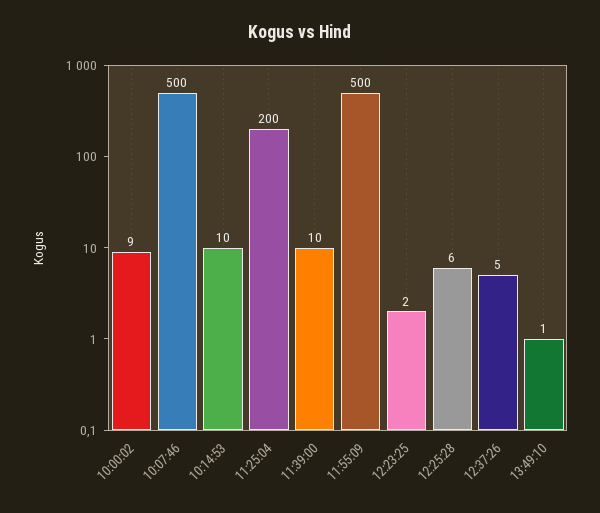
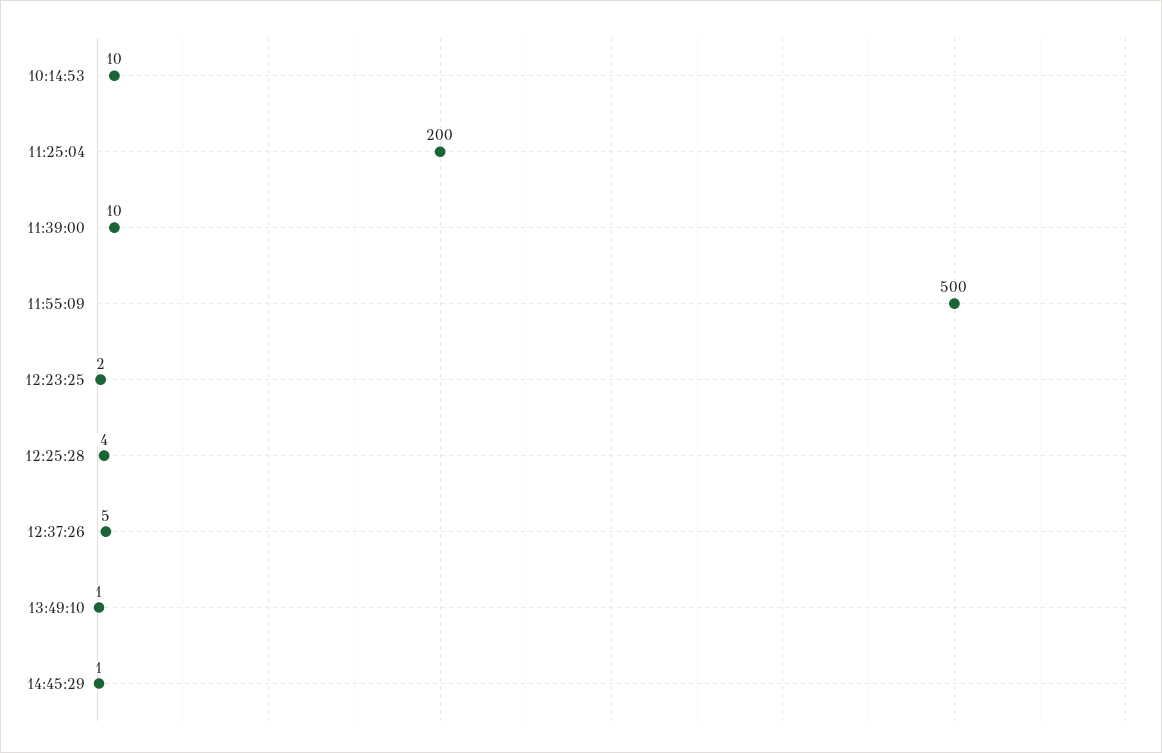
10:00:02: 9 -> none
10:07:46: 500 -> none
12:25:28: 6 -> 4
14:45:29: none -> 1

